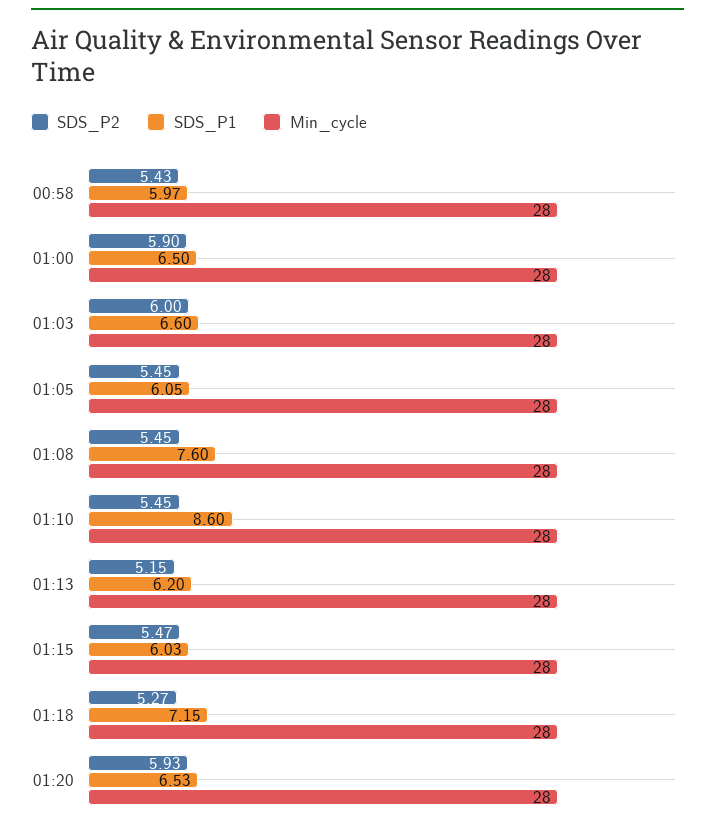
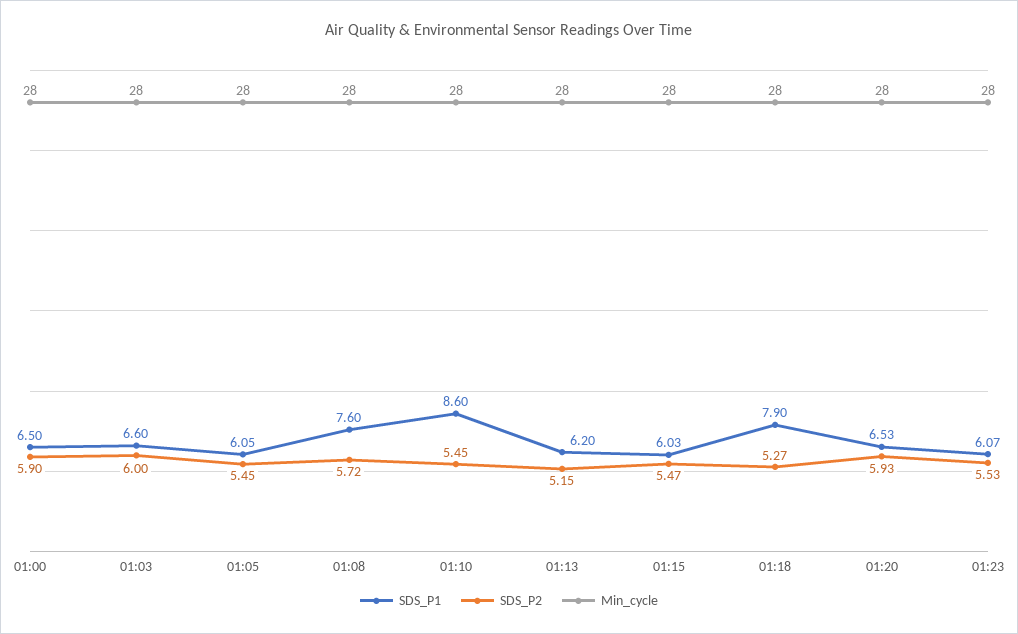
SDS_P2, 00:58: 5.43 -> none
SDS_P1, 00:58: 5.97 -> none
Min_cycle, 00:58: 28 -> none
SDS_P2, 01:08: 5.45 -> 5.72
SDS_P1, 01:18: 7.15 -> 7.9
SDS_P1, 01:23: none -> 6.07
SDS_P2, 01:23: none -> 5.53
Min_cycle, 01:23: none -> 28

